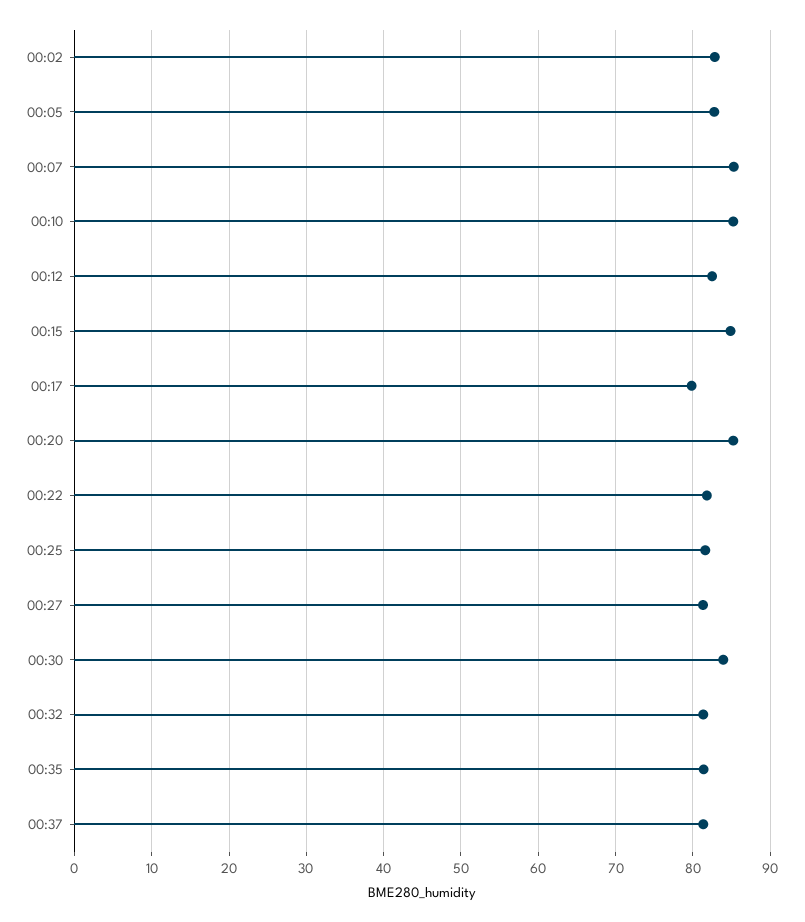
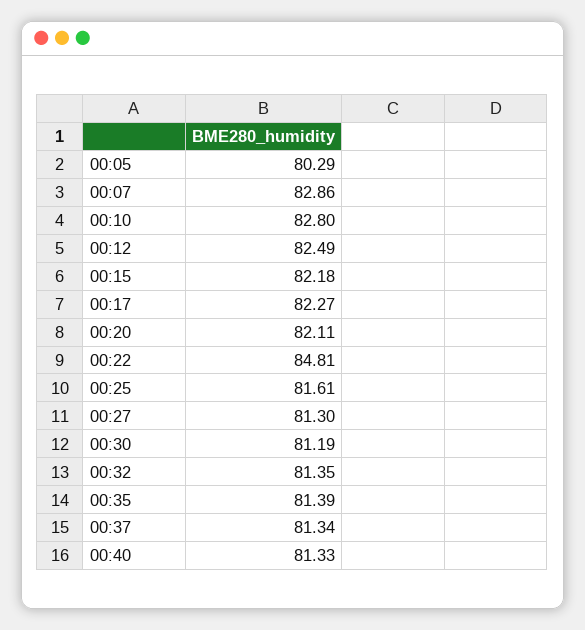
00:02: 83 -> none
00:05: 83 -> 80.29
00:07: 85 -> 82.86
00:10: 85 -> 82.8
00:15: 85 -> 82.18
00:17: 80 -> 82.27
00:20: 85 -> 82.11
00:22: 82 -> 84.81
00:30: 84 -> 81.19
00:40: none -> 81.33

